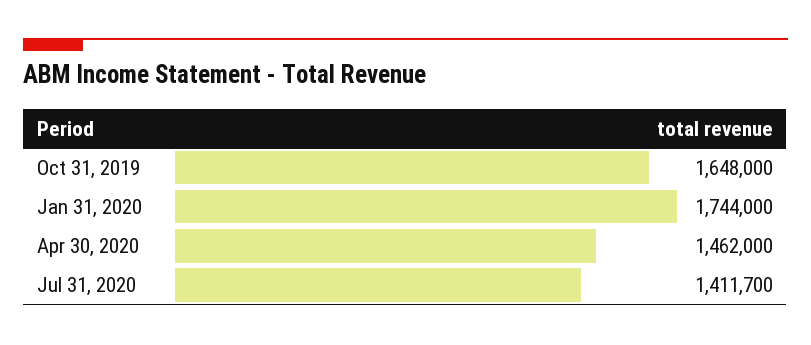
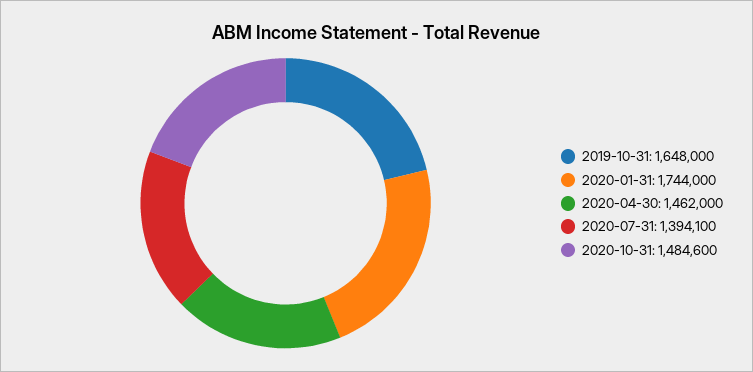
Jul 31, 2020: 1411700 -> 1394100
2020-10-31: none -> 1484600

